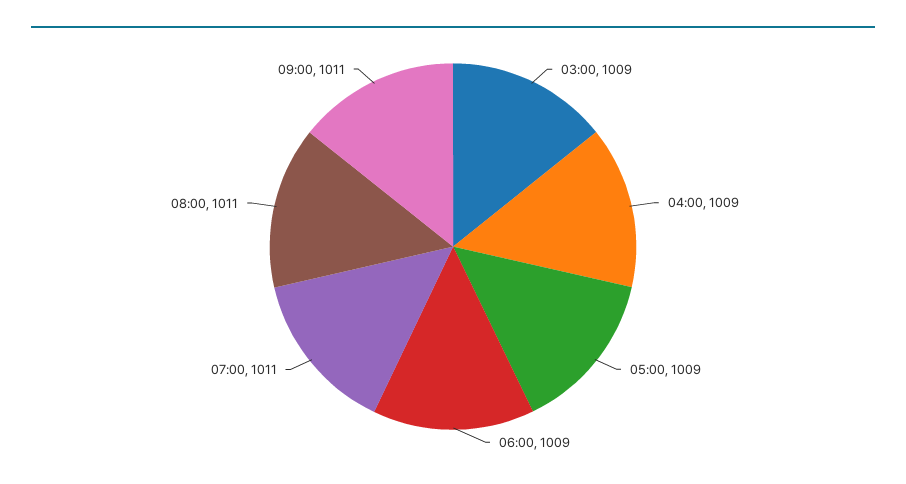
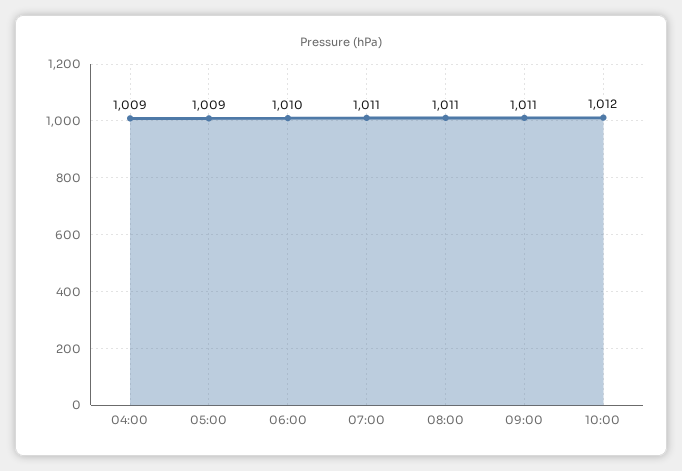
03:00: 1009 -> none
06:00: 1009 -> 1010
10:00: none -> 1012

